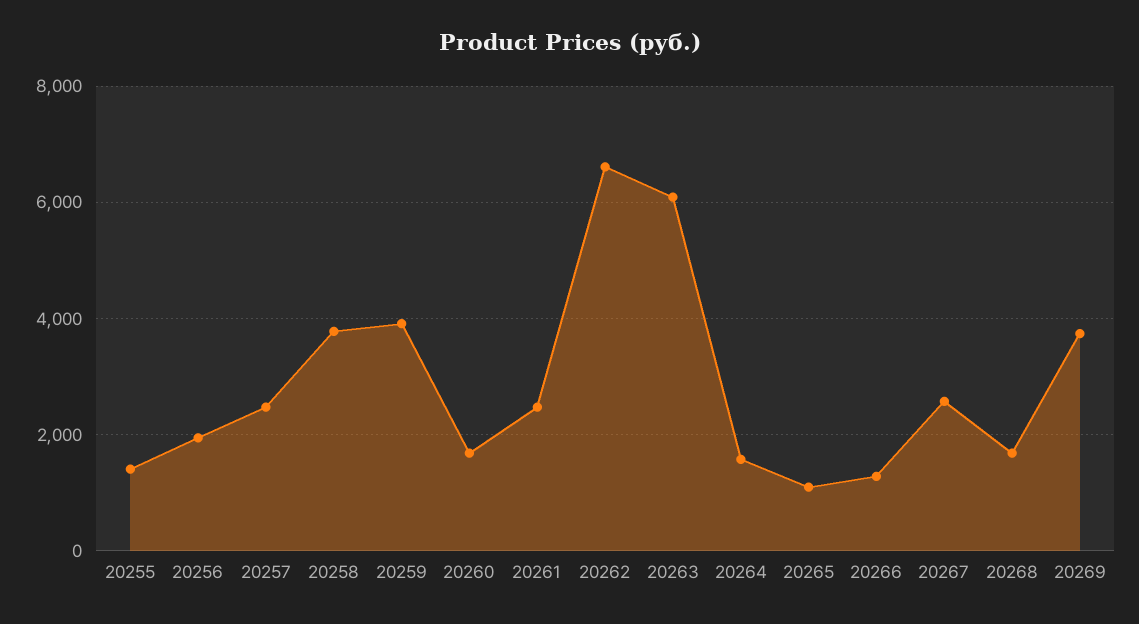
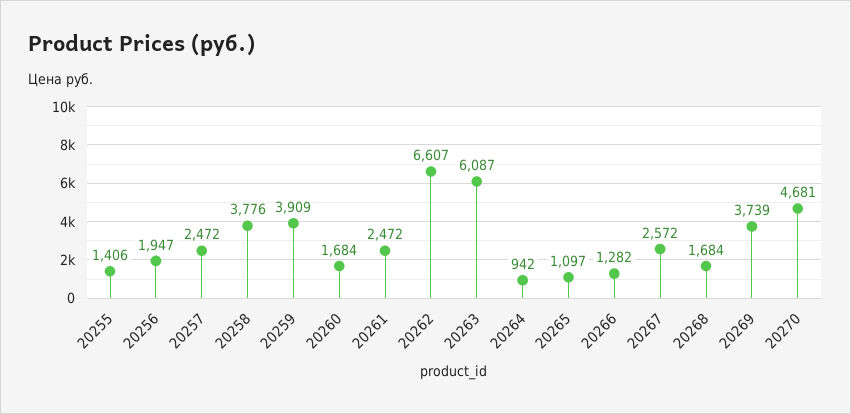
20264: 1600 -> 942
20270: none -> 4681

